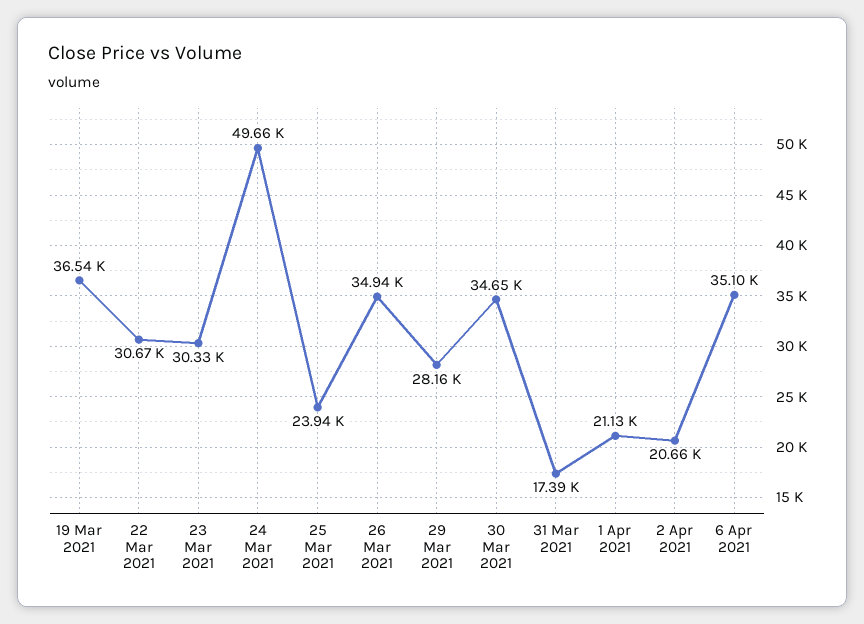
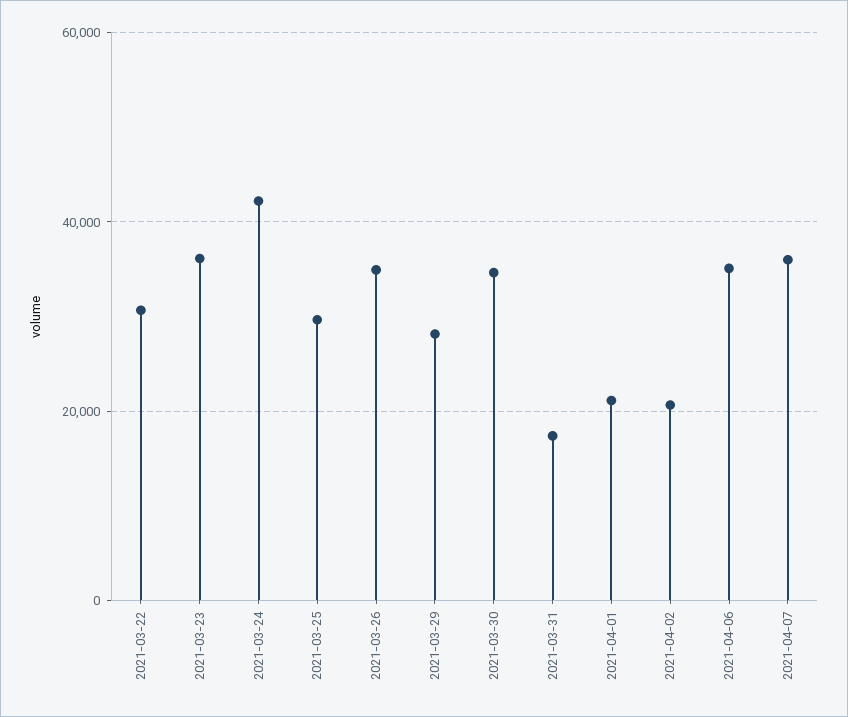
19 Mar 2021: 36540 -> none
23 Mar 2021: 30330 -> 36000
24 Mar 2021: 49660 -> 42000
25 Mar 2021: 23940 -> 30000
2021-04-07: none -> 36000

